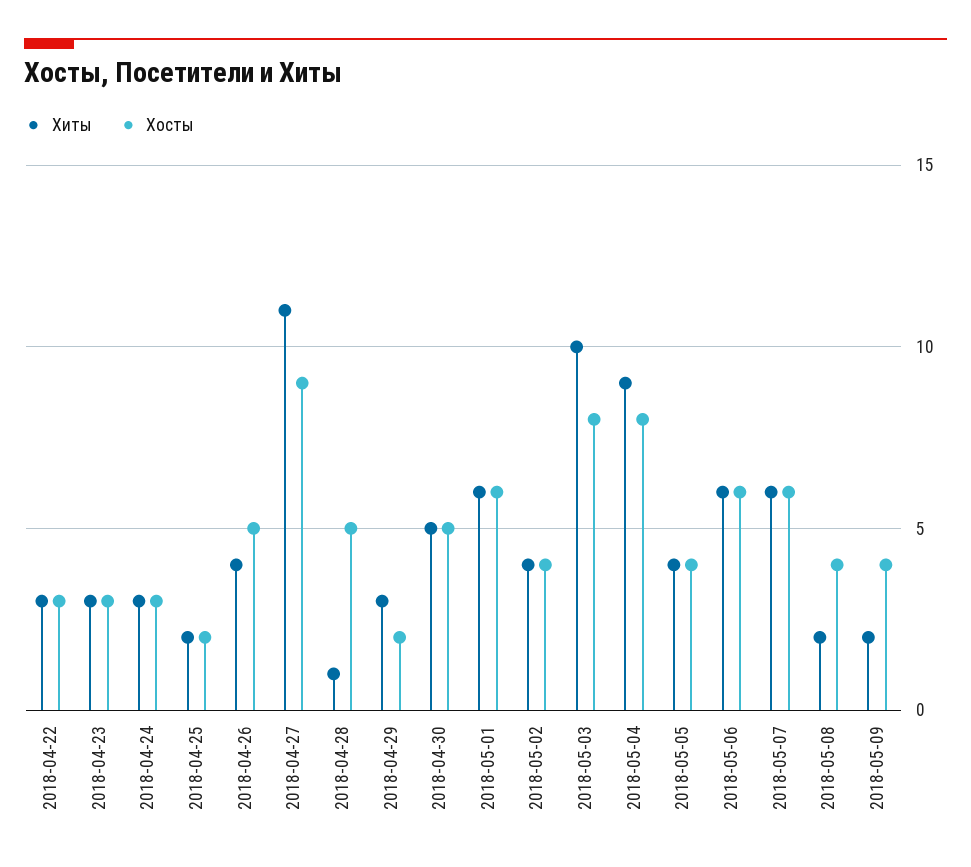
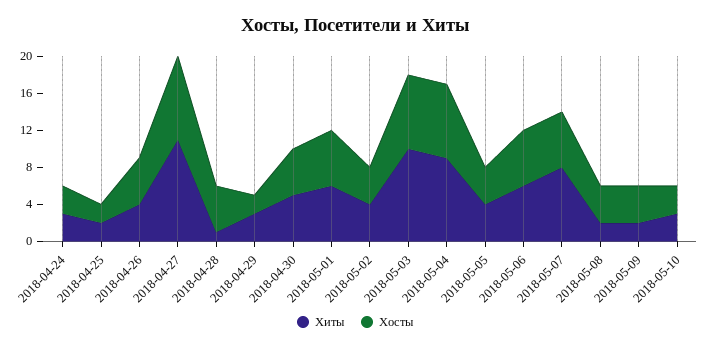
Хиты, 2018-04-22: 3 -> none
Хосты, 2018-04-22: 3 -> none
Хиты, 2018-04-23: 3 -> none
Хосты, 2018-04-23: 3 -> none
Хиты, 2018-05-07: 6 -> 8
Хиты, 2018-05-10: none -> 3
Хосты, 2018-05-10: none -> 3

